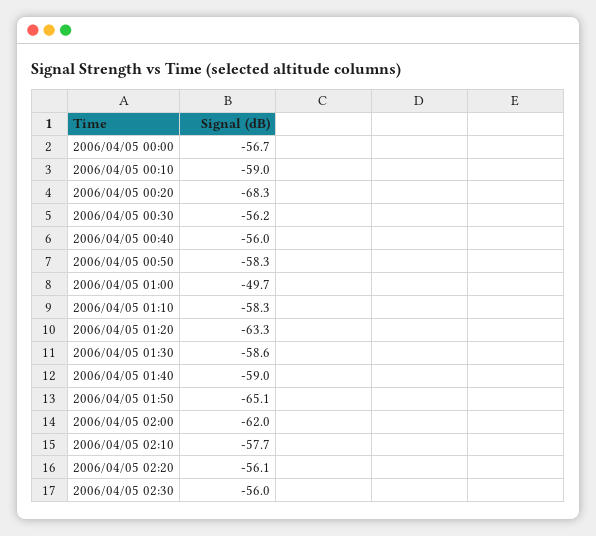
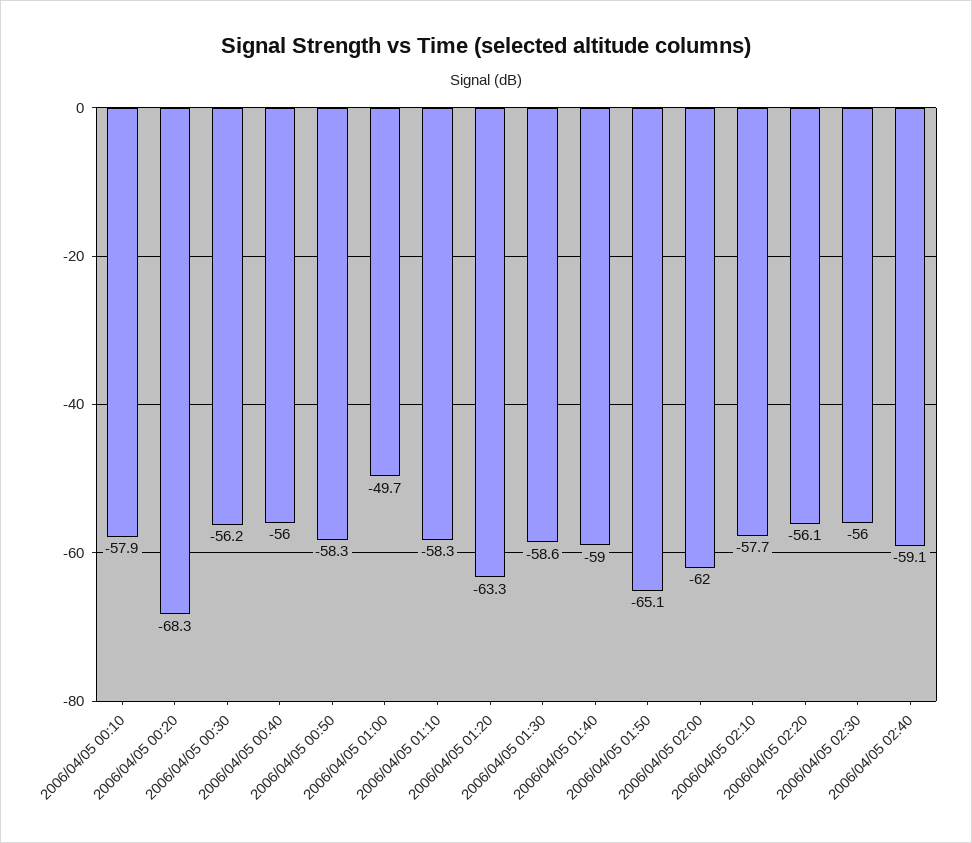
2006/04/05 00:00: -56.7 -> none
2006/04/05 00:10: -59 -> -57.9
2006/04/05 02:40: none -> -59.1

